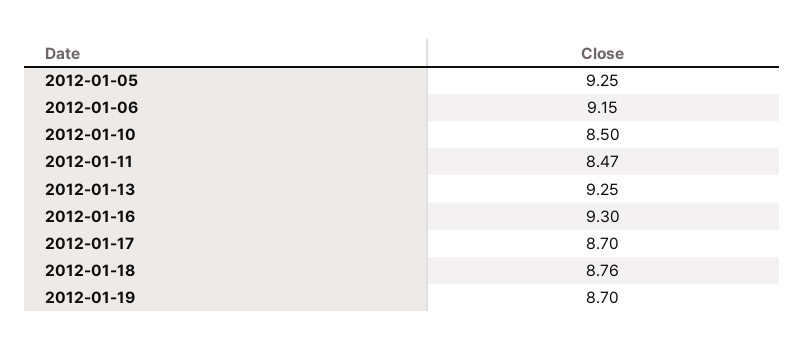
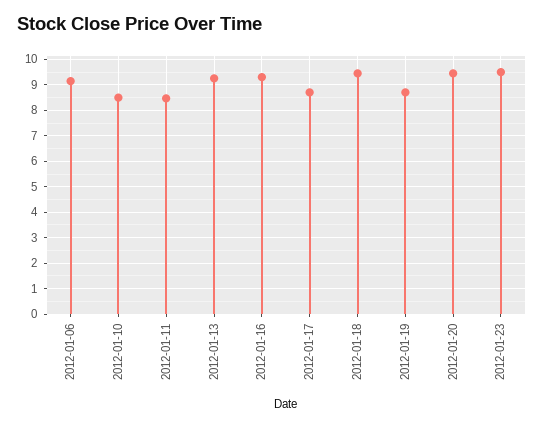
2012-01-05: 9.25 -> none
2012-01-18: 8.76 -> 9.5
2012-01-20: none -> 9.5
2012-01-23: none -> 9.5

